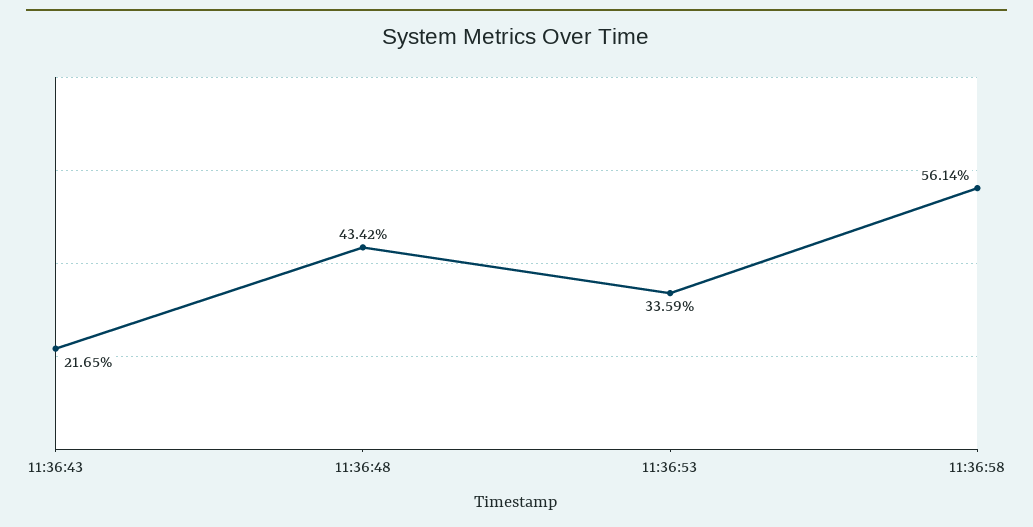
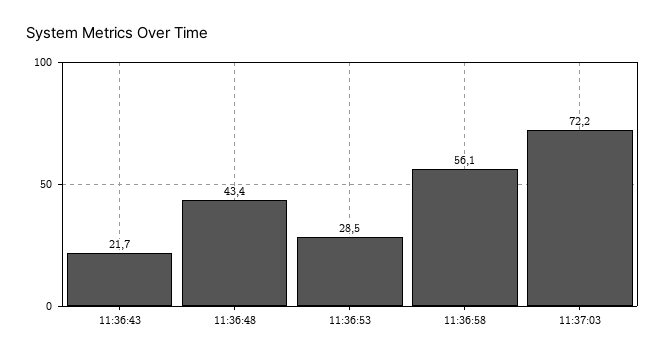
11:36:53: 33.59 -> 28.5
11:37:03: none -> 72.2

